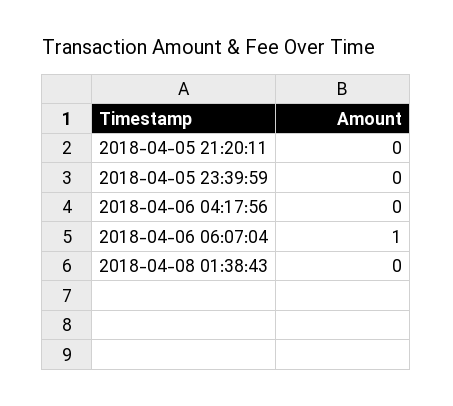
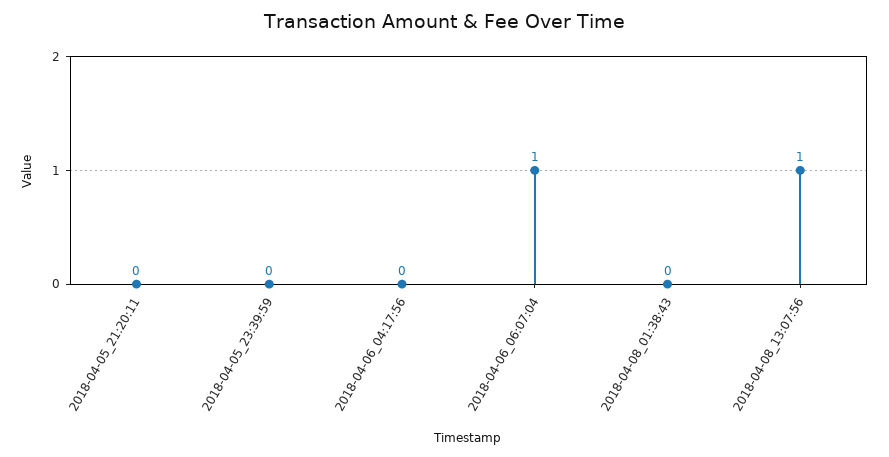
2018-04-08_13:07:56: none -> 1

